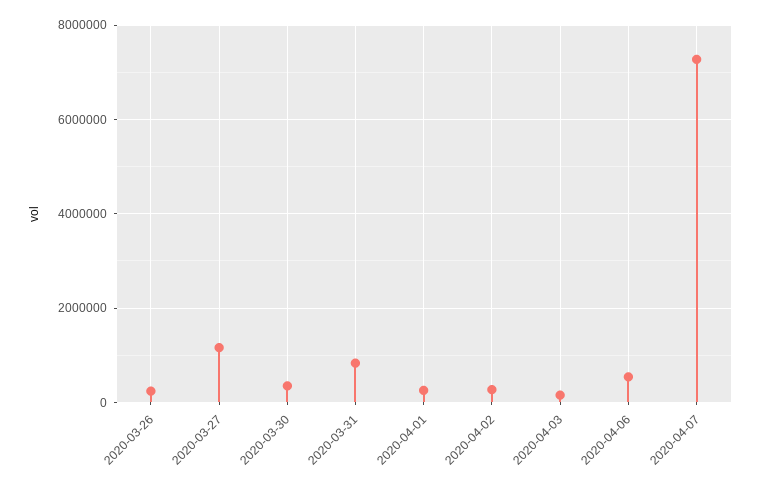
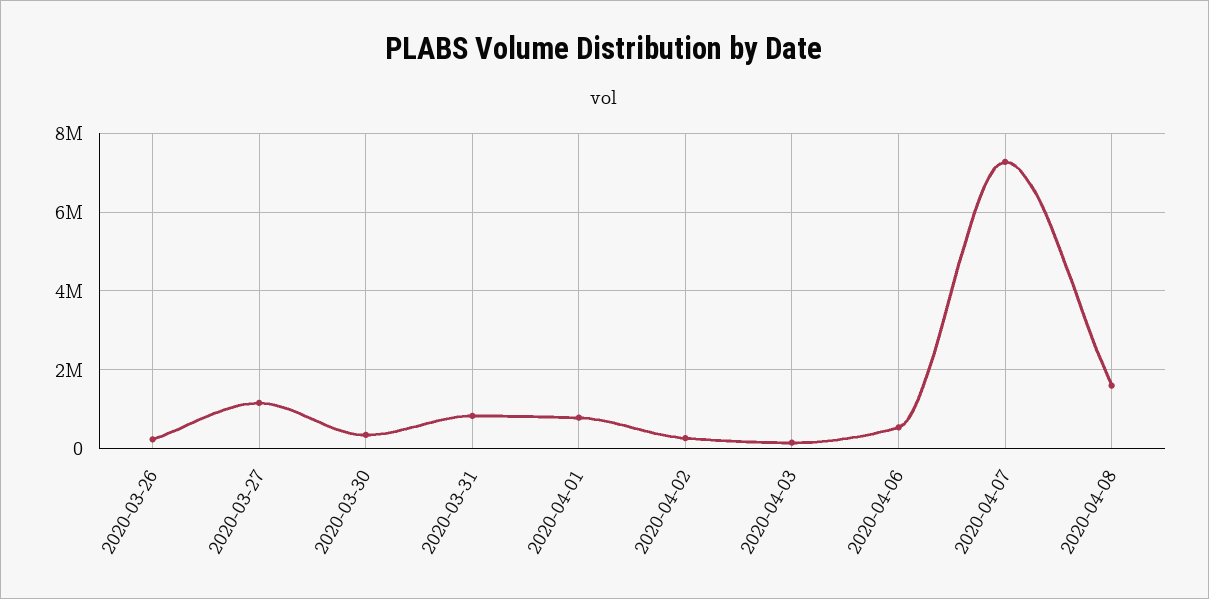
2020-04-01: 200000 -> 800000
2020-04-08: none -> 1600000

